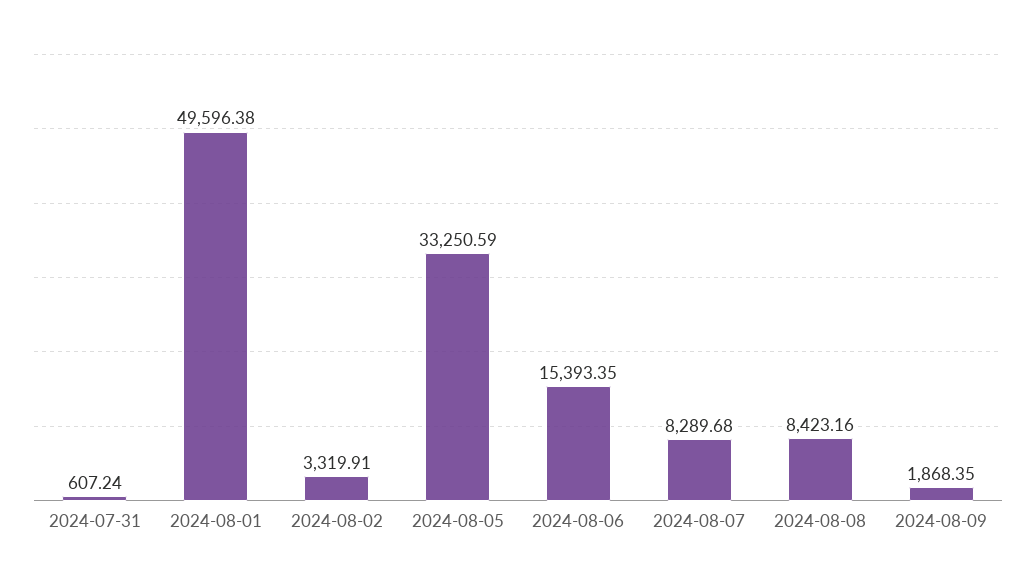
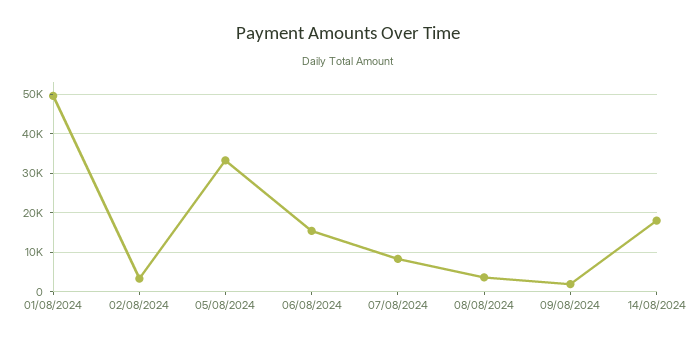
2024-07-31: 607.24 -> none
2024-08-08: 8423.16 -> 4000
14/08/2024: none -> 18000

